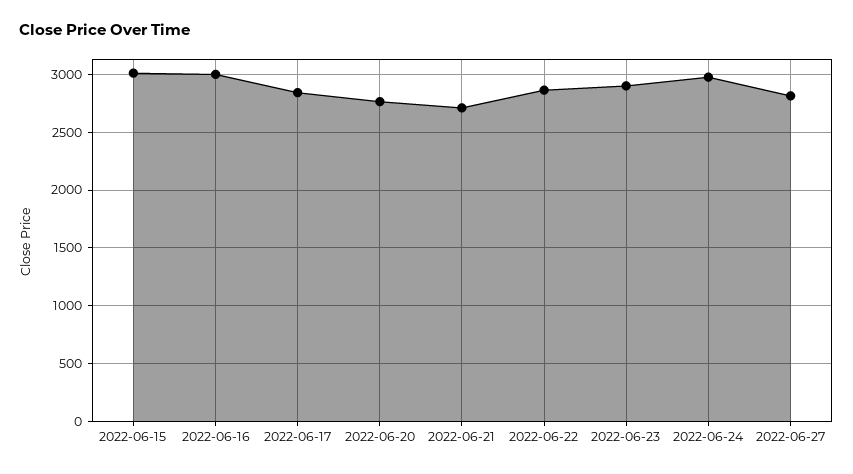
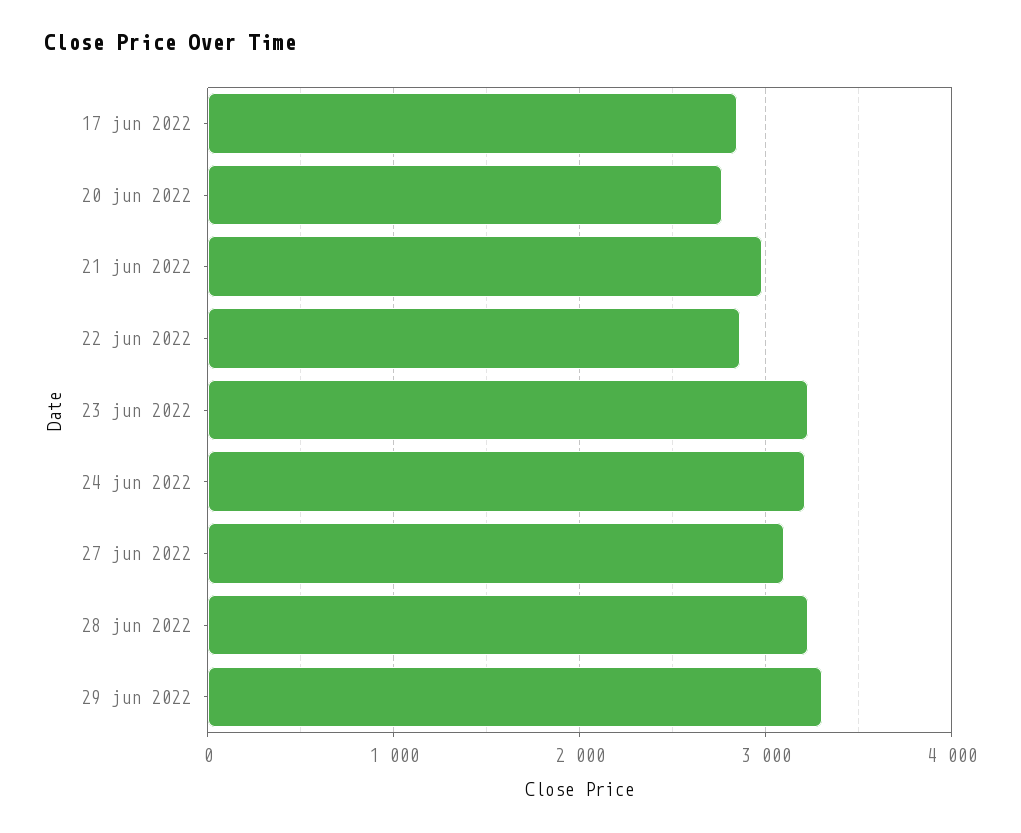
2022-06-15: 3000 -> none
2022-06-16: 3000 -> none
2022-06-21: 2700 -> 3000
2022-06-23: 2900 -> 3200
2022-06-24: 3000 -> 3200
2022-06-27: 2800 -> 3100
28 jun 2022: none -> 3200
29 jun 2022: none -> 3300

